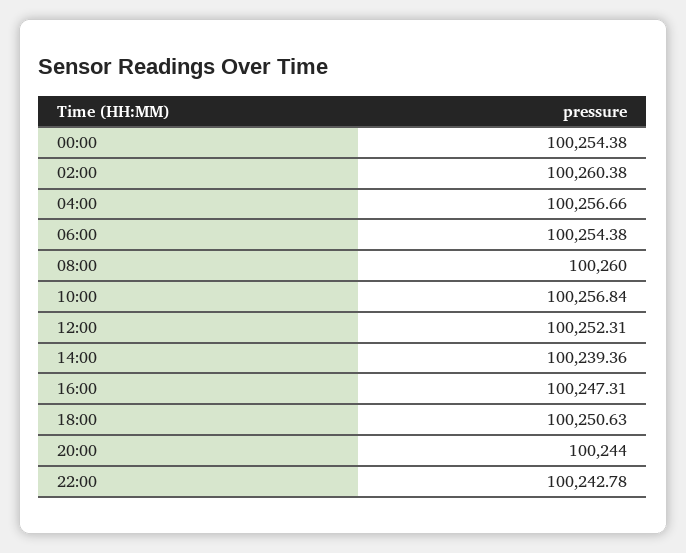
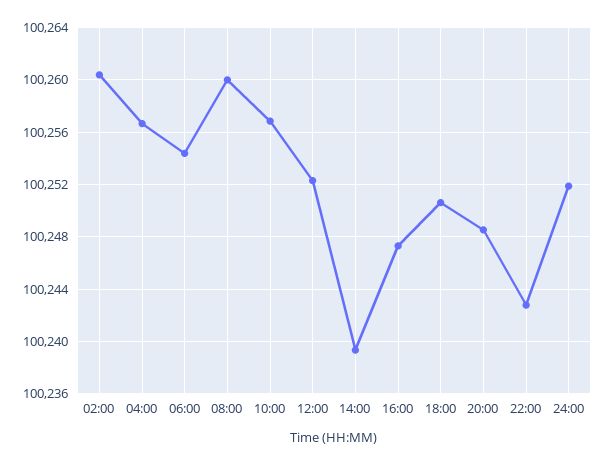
00:00: 100254.38 -> none
20:00: 100244 -> 100248.5
24:00: none -> 100252

